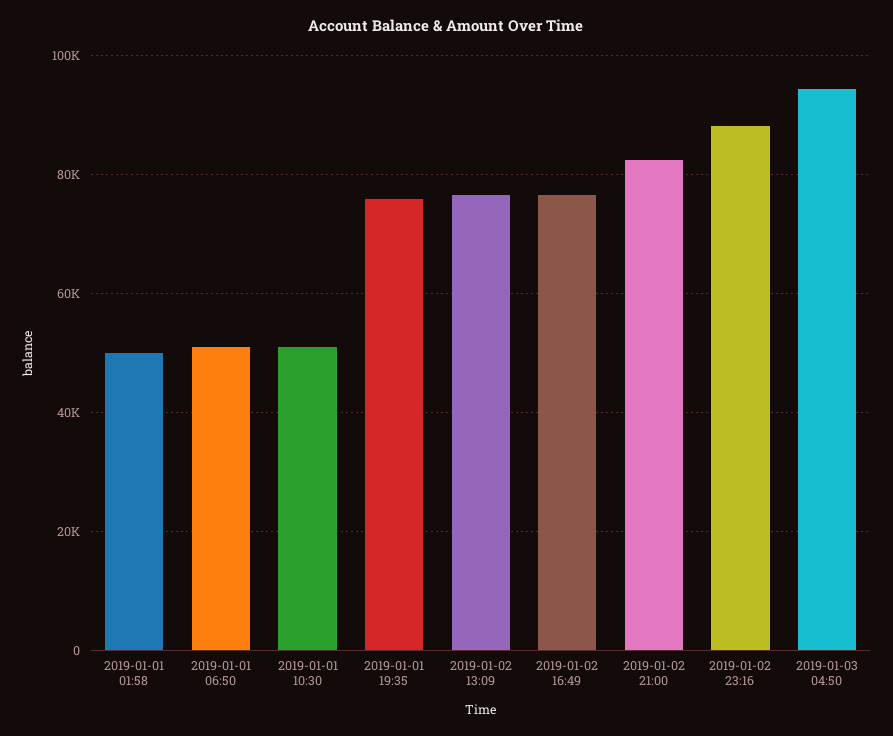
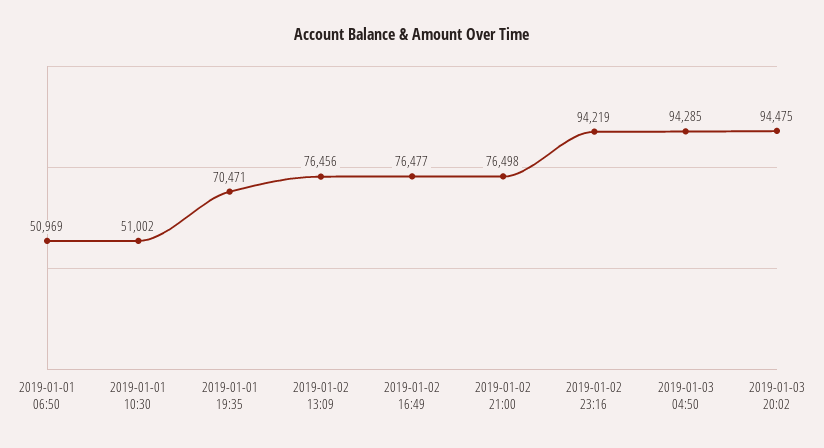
2019-01-01 01:58: 50000 -> none
2019-01-01 19:35: 76000 -> 70471
2019-01-02 21:00: 82000 -> 76498
2019-01-02 23:16: 88000 -> 94219
2019-01-03 20:02: none -> 94475

